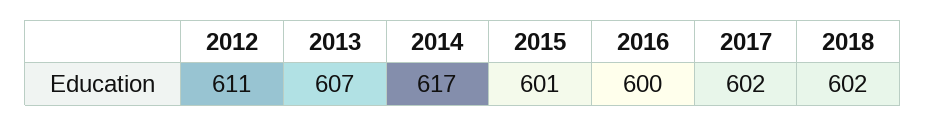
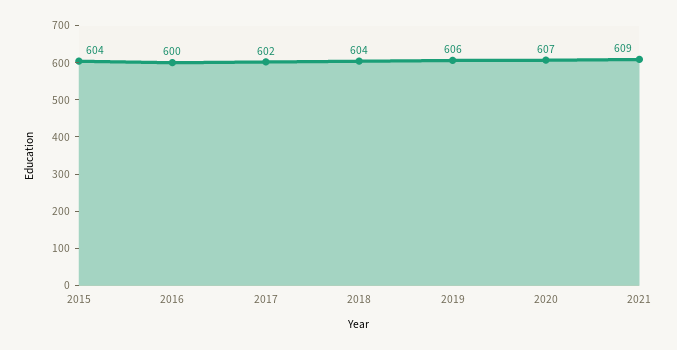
2012: 611 -> none
2013: 607 -> none
2014: 617 -> none
2015: 601 -> 604
2018: 602 -> 604
2019: none -> 606
2020: none -> 607
2021: none -> 609

